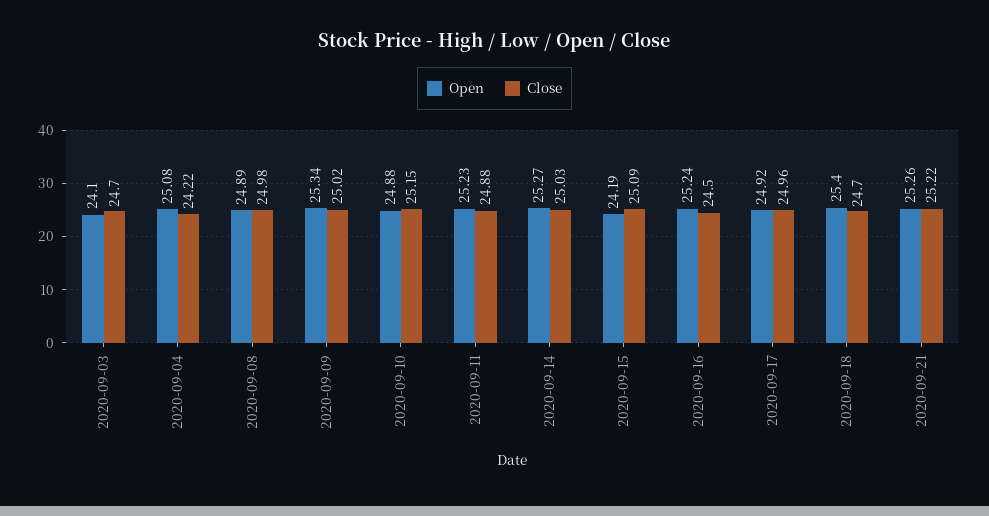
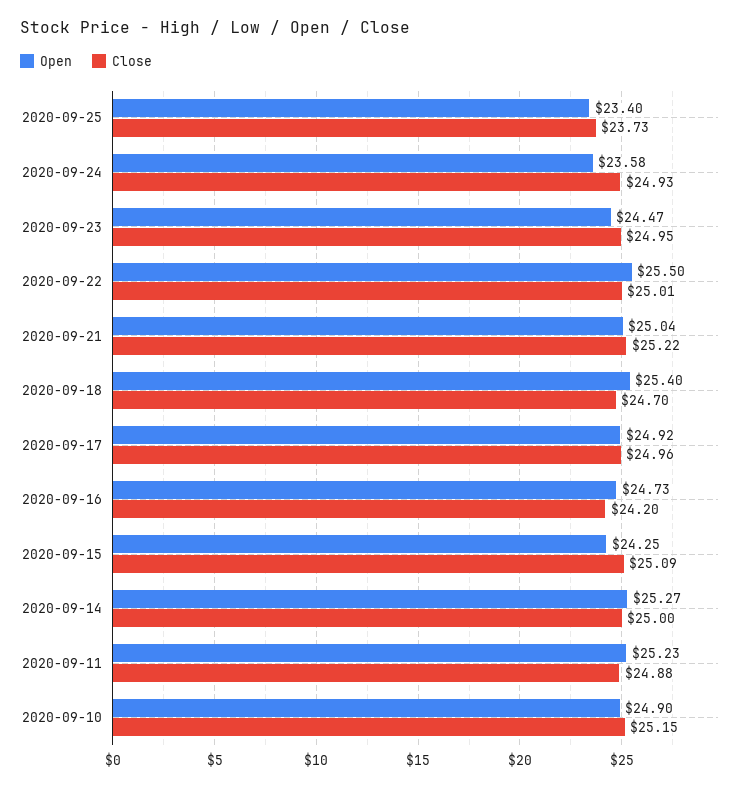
Open, 2020-09-03: 24.1 -> none
Close, 2020-09-03: 24.7 -> none
Open, 2020-09-04: 25.08 -> none
Close, 2020-09-04: 24.22 -> none
Open, 2020-09-08: 24.89 -> none
Close, 2020-09-08: 24.98 -> none
Open, 2020-09-09: 25.34 -> none
Close, 2020-09-09: 25.02 -> none
Open, 2020-09-10: 24.88 -> 24.9
Close, 2020-09-14: 25.03 -> 25
Open, 2020-09-15: 24.19 -> 24.25
Open, 2020-09-16: 25.24 -> 24.73
Close, 2020-09-16: 24.5 -> 24.2
Open, 2020-09-21: 25.26 -> 25.04
Open, 2020-09-25: none -> 23.4
Close, 2020-09-25: none -> 23.73
Open, 2020-09-24: none -> 23.58
Close, 2020-09-24: none -> 24.93
Open, 2020-09-23: none -> 24.47
Close, 2020-09-23: none -> 24.95
Open, 2020-09-22: none -> 25.5
Close, 2020-09-22: none -> 25.01

